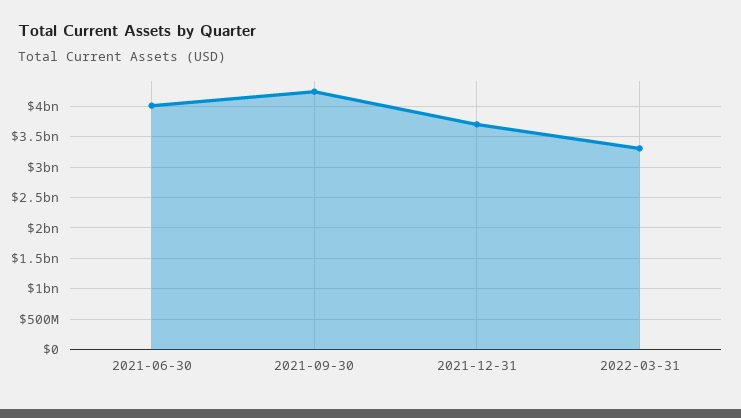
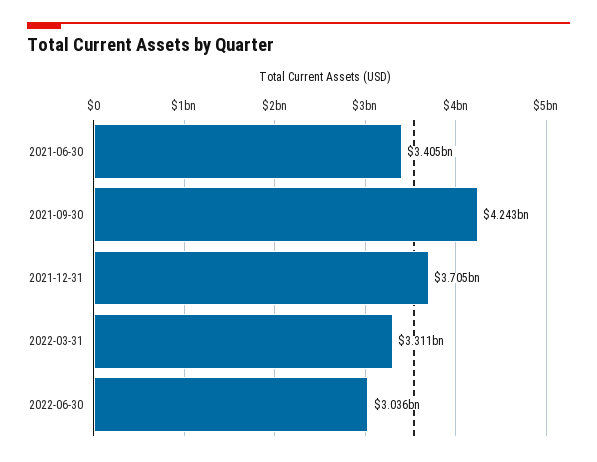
2021-06-30: 4000000000 -> 3405000000
2022-06-30: none -> 3036000000

